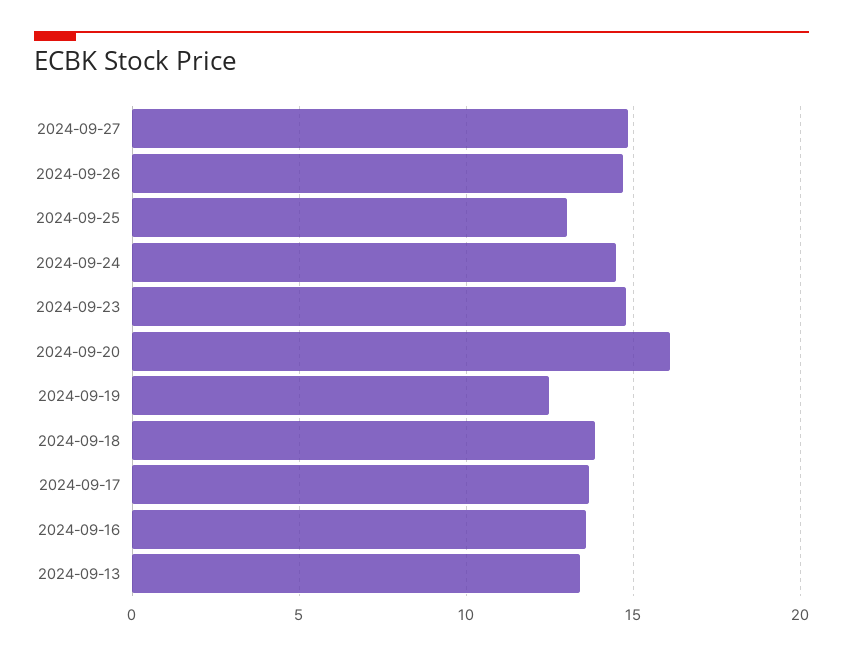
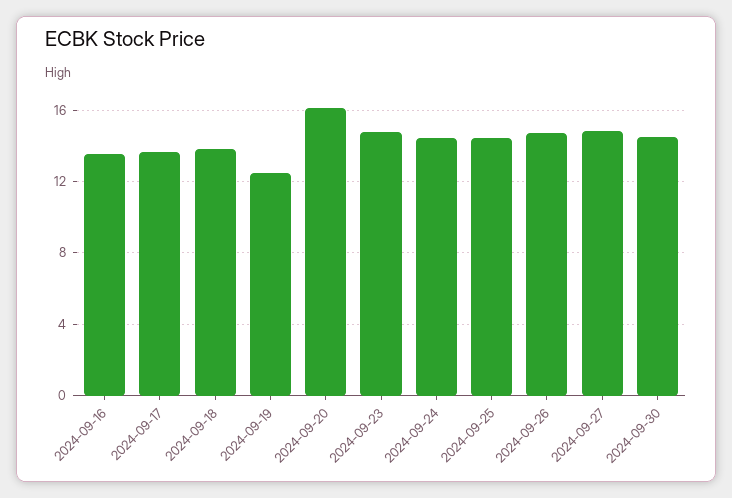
2024-09-25: 13 -> 14.5
2024-09-13: 13.5 -> none
2024-09-30: none -> 14.5

